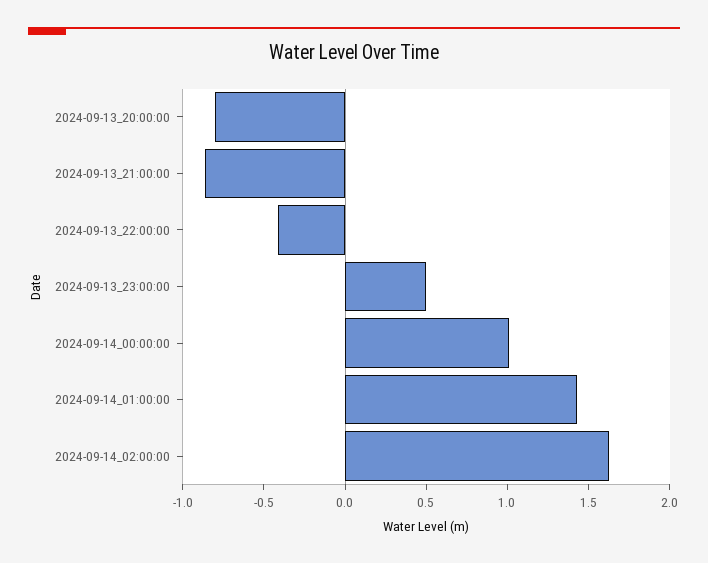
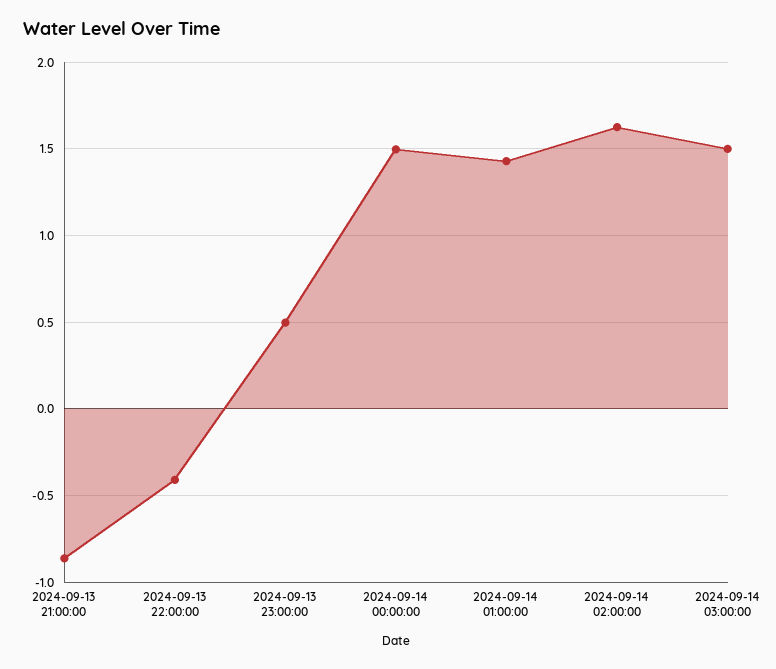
2024-09-13_20:00:00: -0.8 -> none
2024-09-14_00:00:00: 1 -> 1.5
2024-09-14 03:00:00: none -> 1.5

